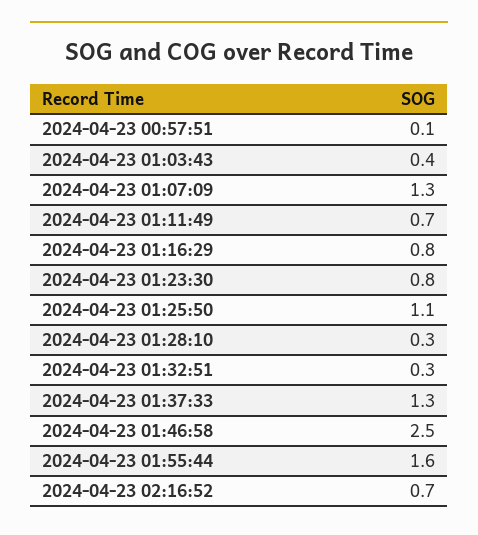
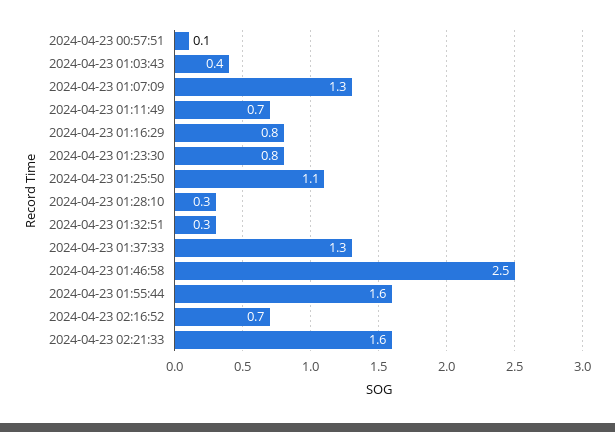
2024-04-23 02:21:33: none -> 1.6

